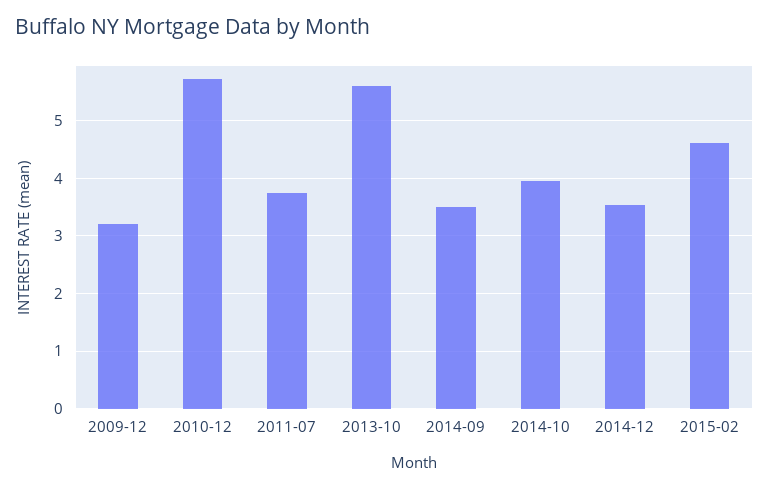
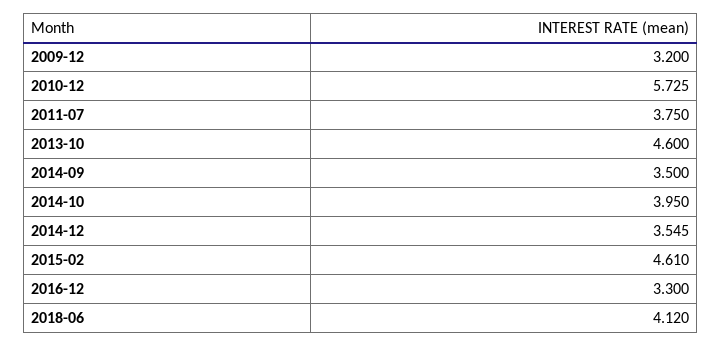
2013-10: 5.6 -> 4.6
2016-12: none -> 3.3
2018-06: none -> 4.12

